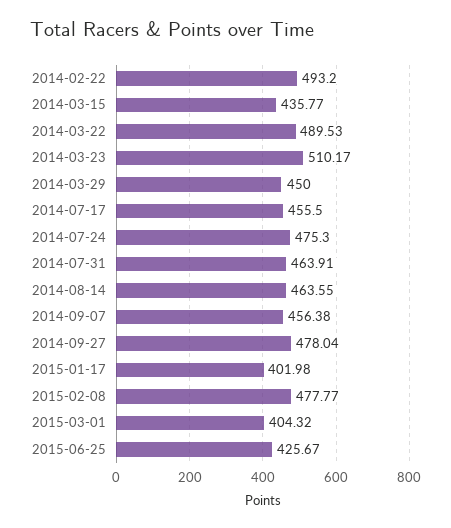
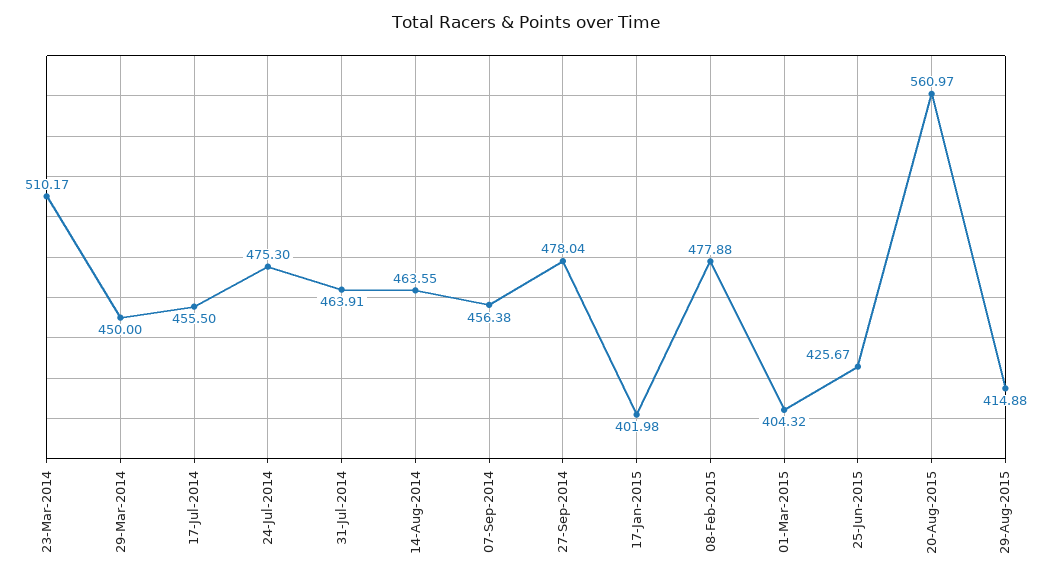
2014-02-22: 493.2 -> none
2014-03-15: 435.77 -> none
2014-03-22: 489.53 -> none
2015-02-08: 477.77 -> 477.88
20-Aug-2015: none -> 560.97
29-Aug-2015: none -> 414.88

